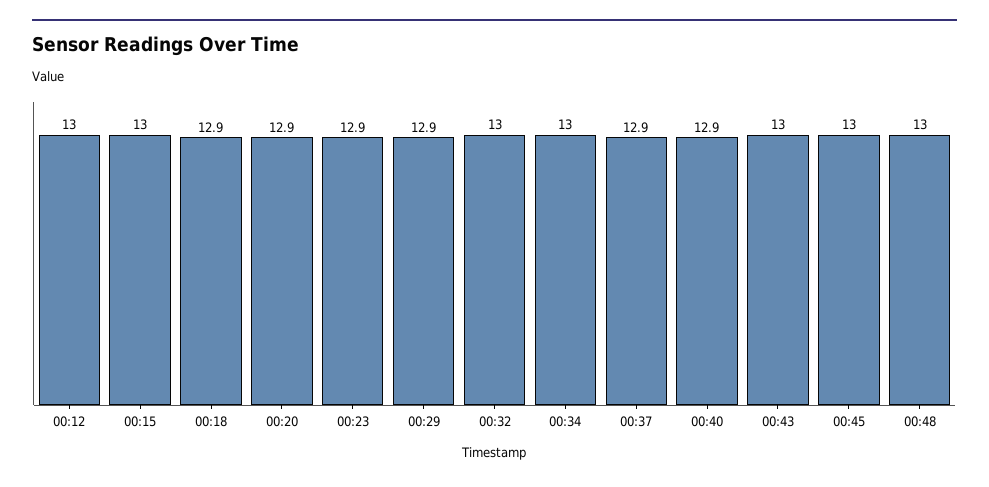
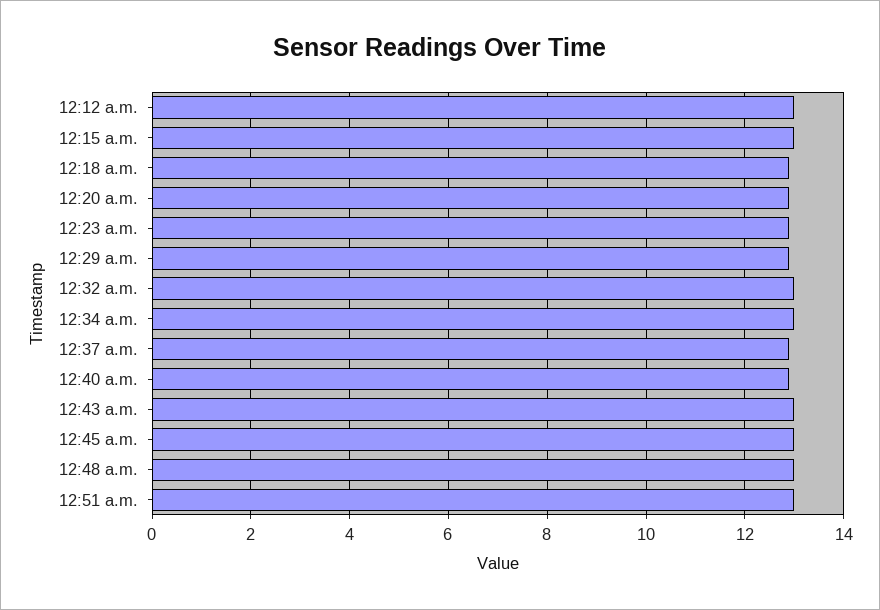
12:51 a.m.: none -> 13

